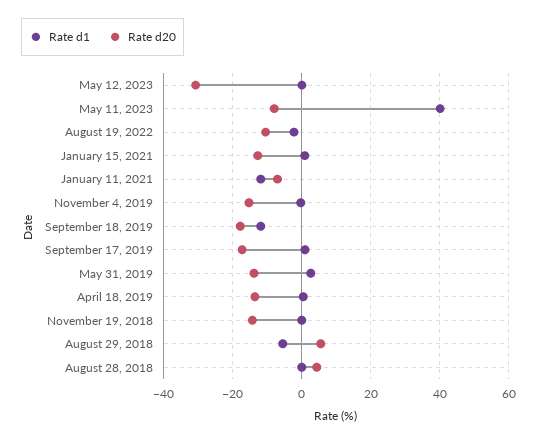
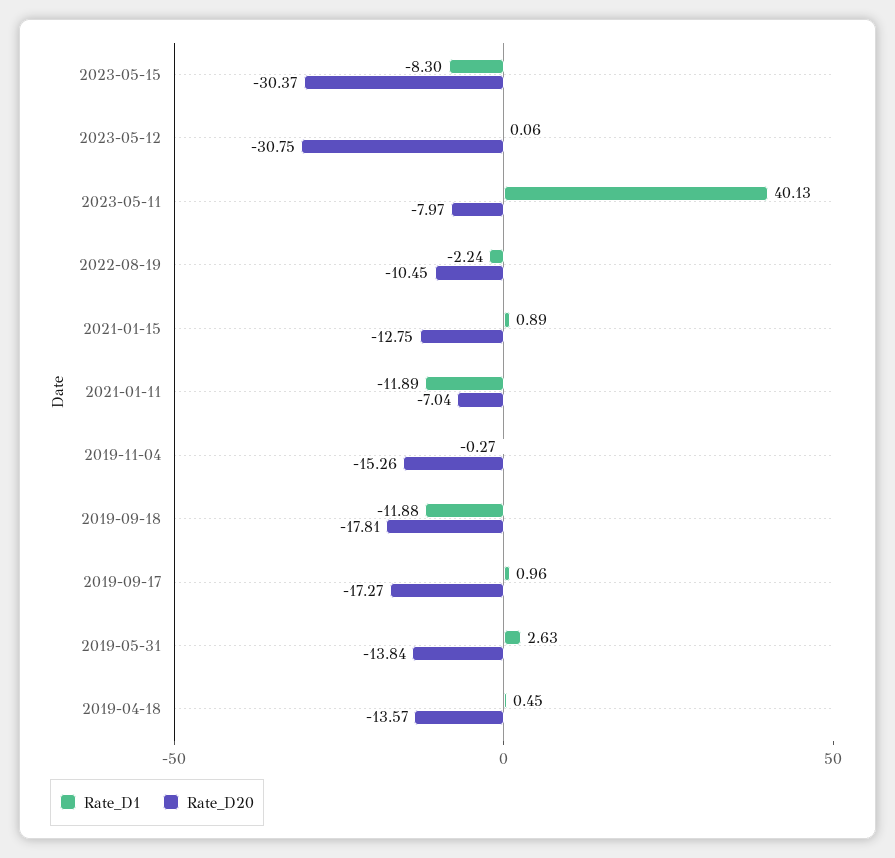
Rate d1, November 19, 2018: 0 -> none
Rate d20, November 19, 2018: -14 -> none
Rate d1, August 29, 2018: -6 -> none
Rate d20, August 29, 2018: 6 -> none
Rate d1, August 28, 2018: 0 -> none
Rate d20, August 28, 2018: 4 -> none
Rate d1, 2023-05-15: none -> -8.3
Rate d20, 2023-05-15: none -> -30.37

